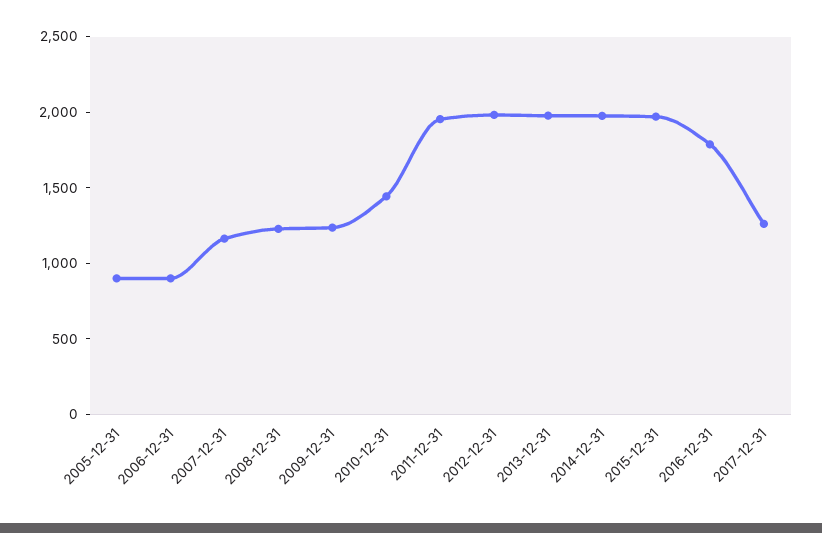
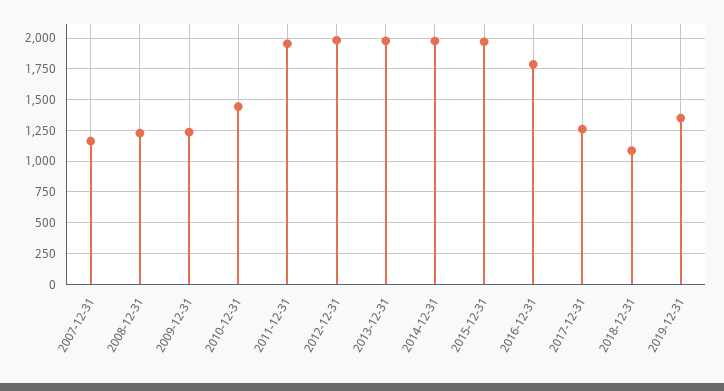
2005-12-31: 900 -> none
2006-12-31: 900 -> none
2018-12-31: none -> 1100
2019-12-31: none -> 1350

